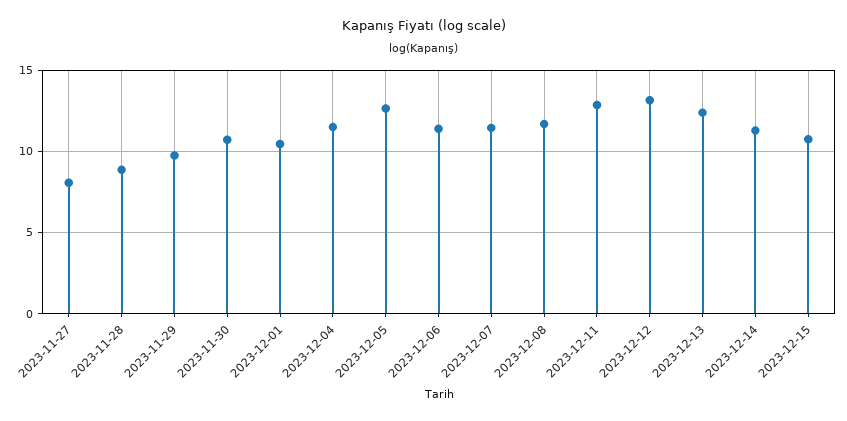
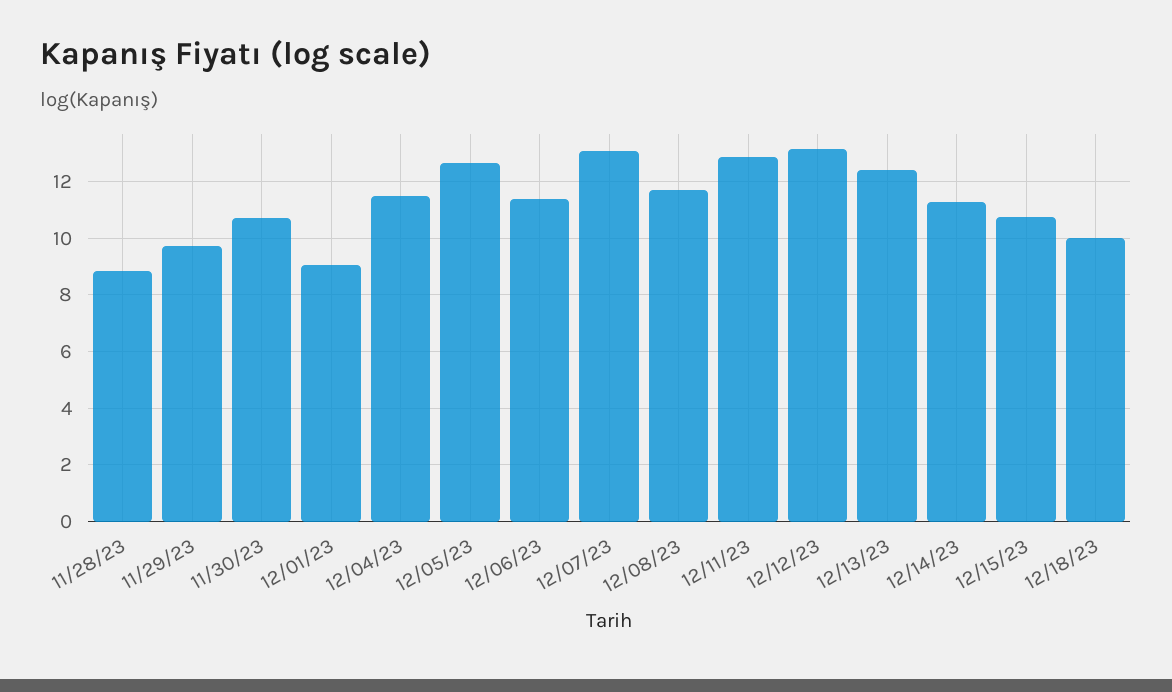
2023-11-27: 8 -> none
2023-12-01: 10.5 -> 9
2023-12-07: 11.5 -> 13
12/18/23: none -> 10

